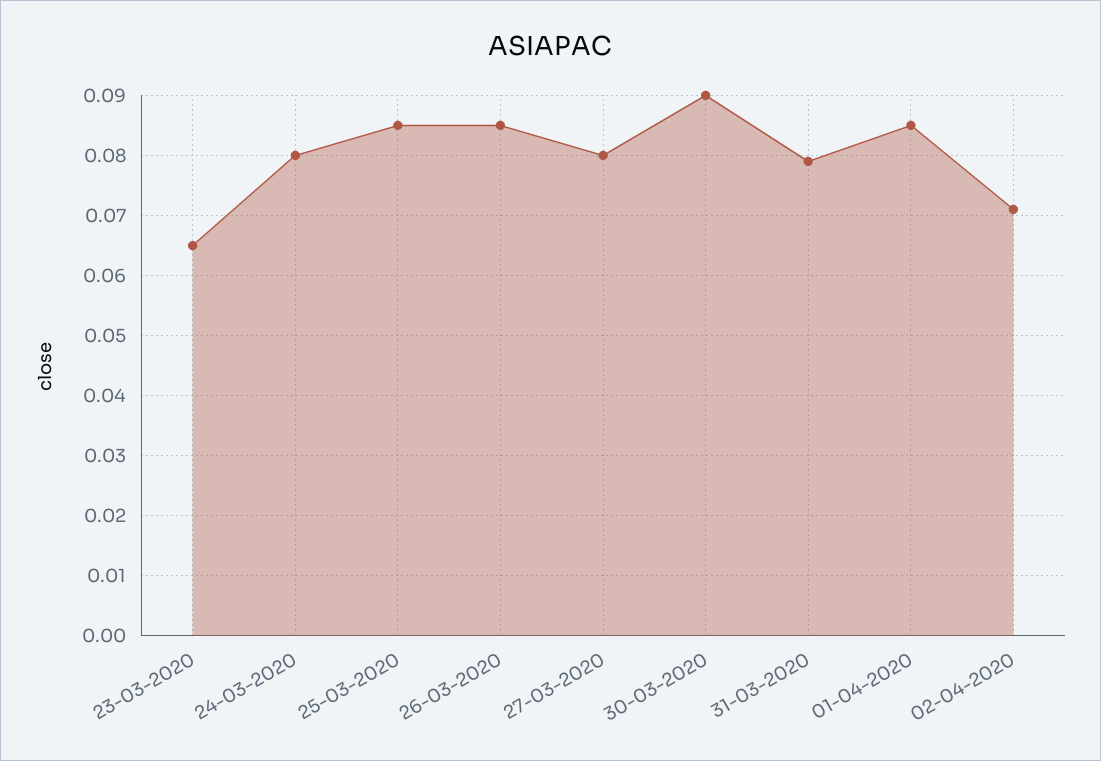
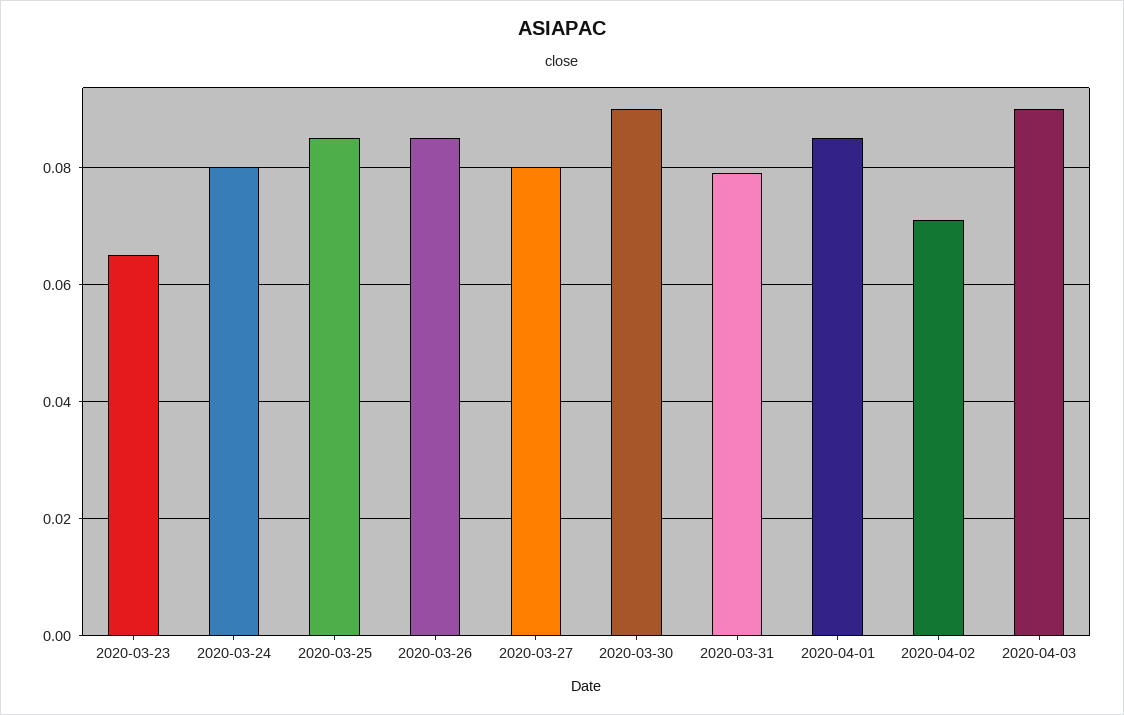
2020-04-03: none -> 0.09

